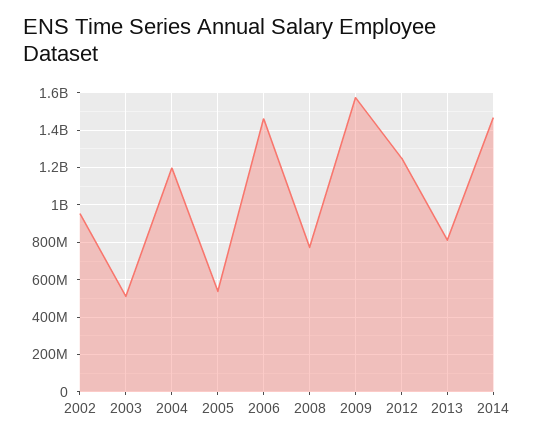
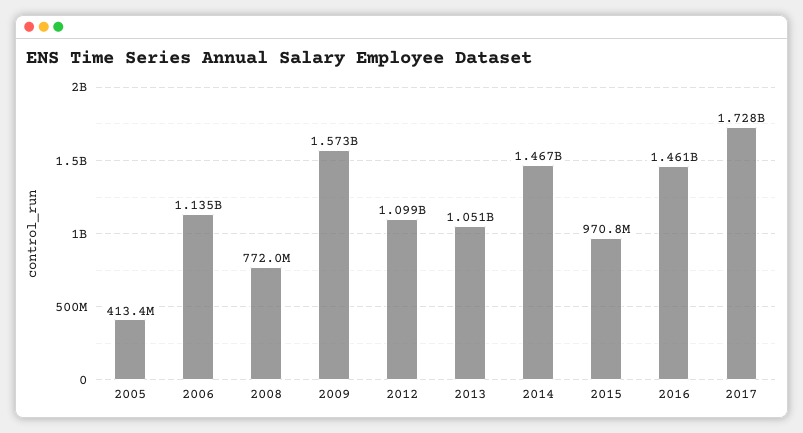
2002: 950000000 -> none
2003: 500000000 -> none
2004: 1200000000 -> none
2005: 550000000 -> 413400000
2006: 1450000000 -> 1135000000
2012: 1250000000 -> 1099000000
2013: 800000000 -> 1051000000
2015: none -> 970800000
2016: none -> 1461000000
2017: none -> 1728000000

